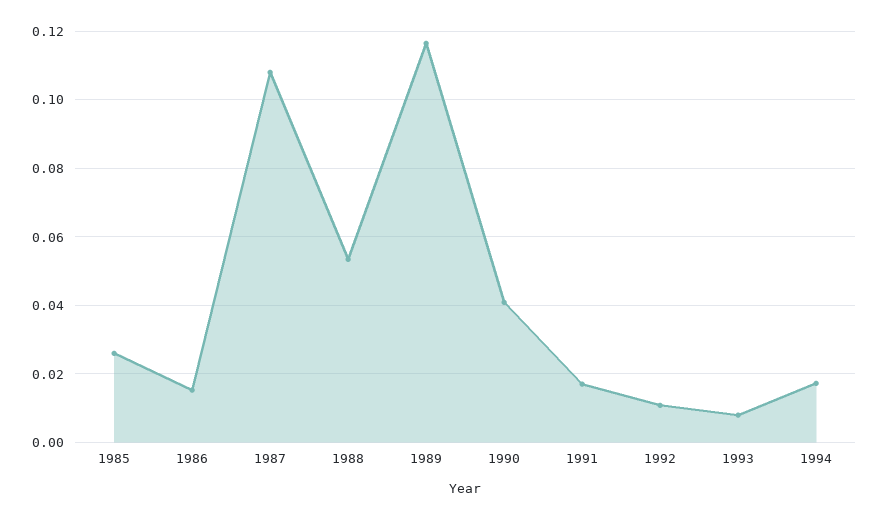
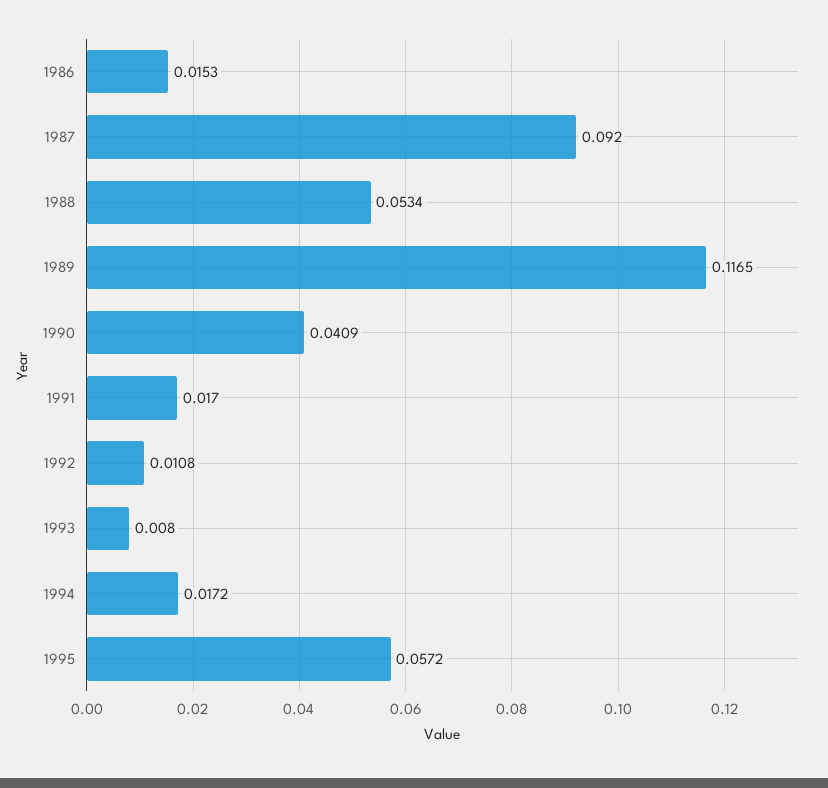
1985: 0.026 -> none
1987: 0.108 -> 0.092
1995: none -> 0.0572

